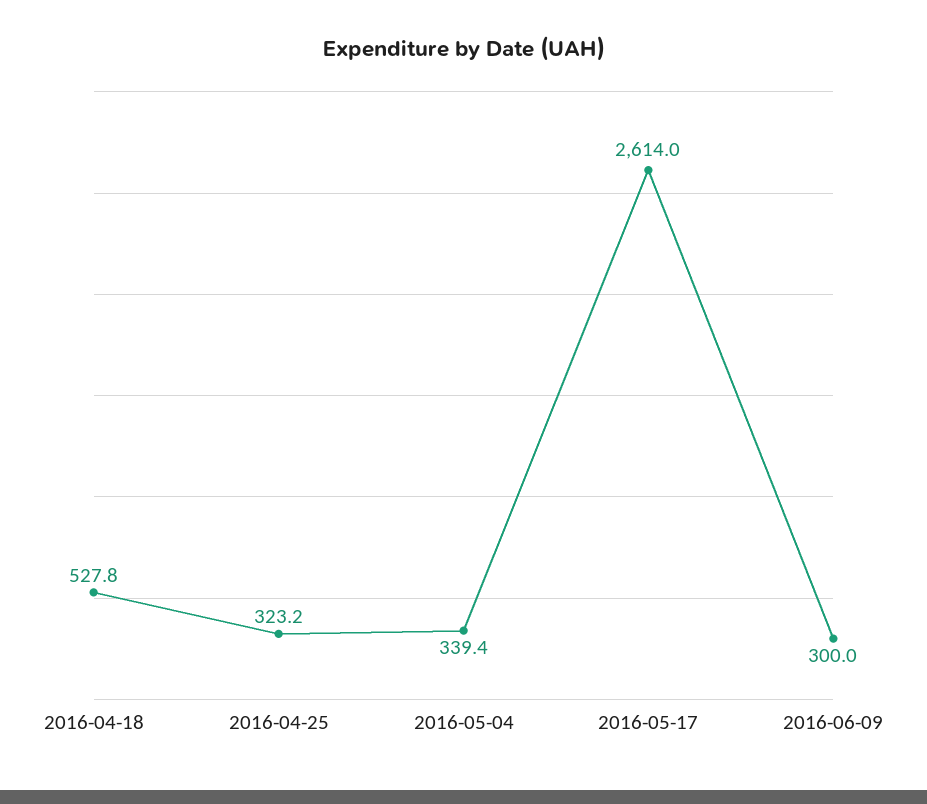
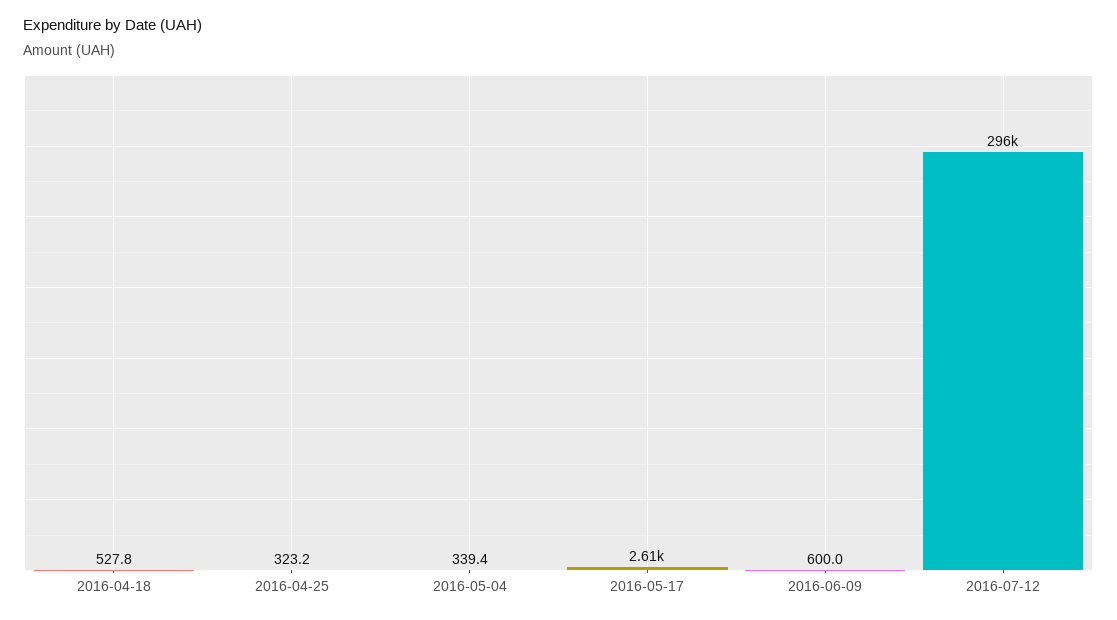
2016-06-09: 300 -> 600
2016-07-12: none -> 296000

